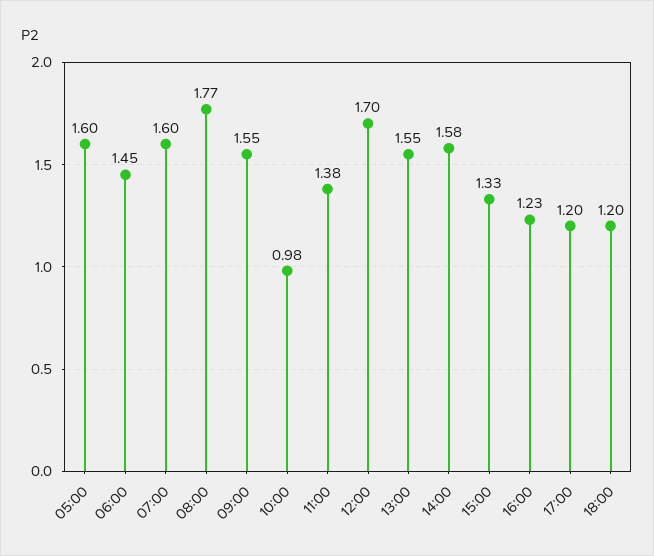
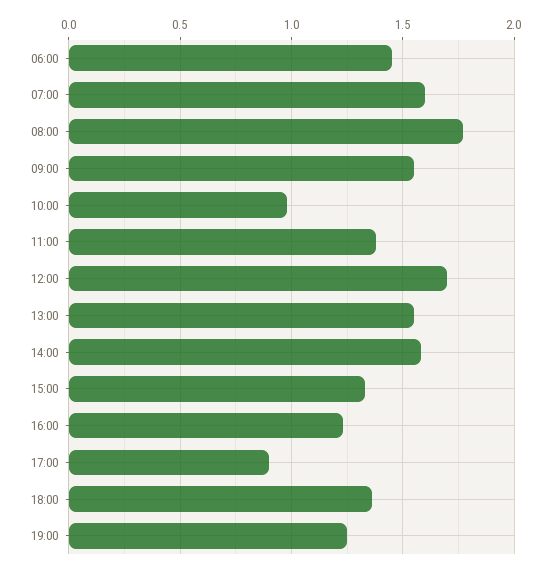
05:00: 1.6 -> none
17:00: 1.2 -> 0.9
18:00: 1.2 -> 1.35
19:00: none -> 1.25

